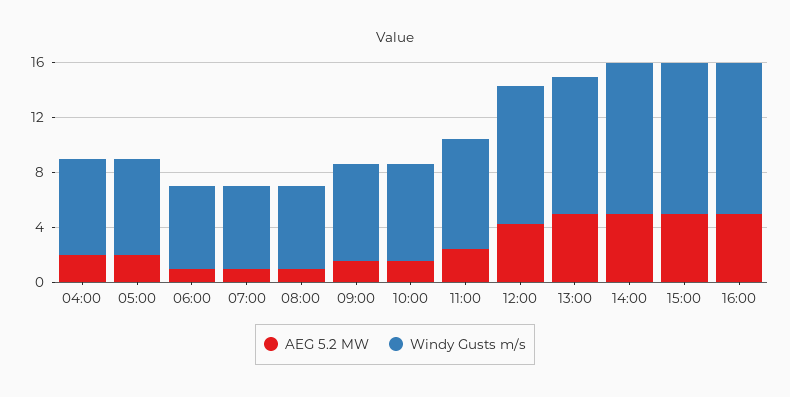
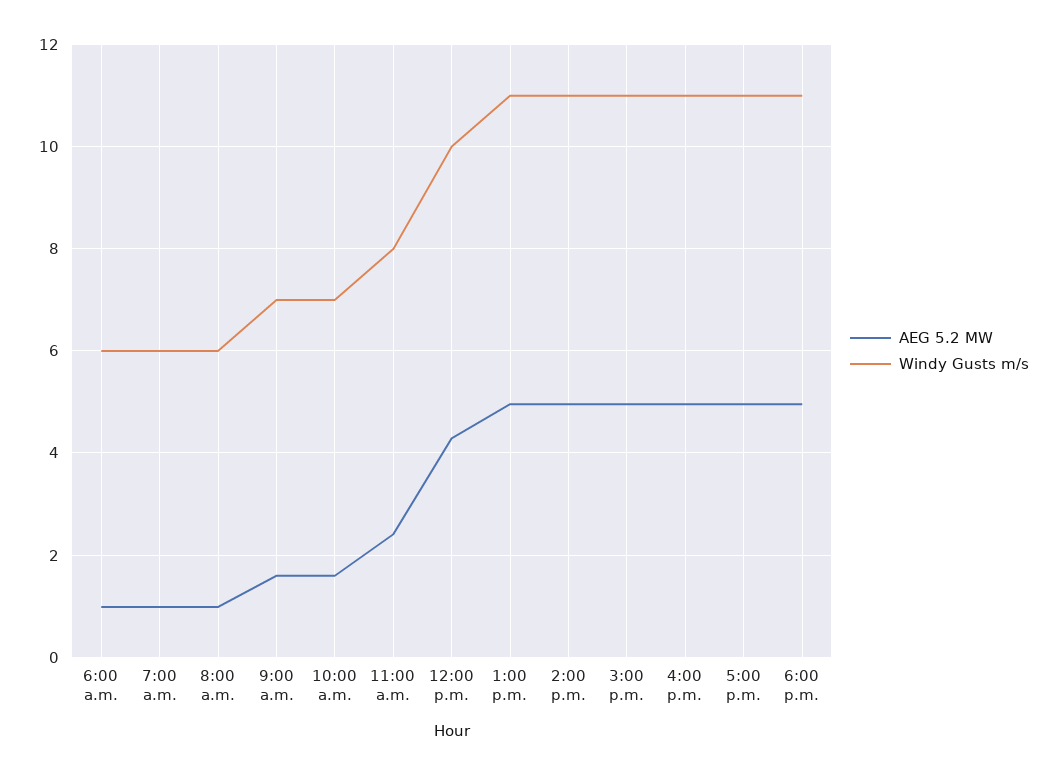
AEG 5.2 MW, 04:00: 2 -> none
Windy Gusts m/s, 04:00: 7 -> none
AEG 5.2 MW, 05:00: 2 -> none
Windy Gusts m/s, 05:00: 7 -> none
Windy Gusts m/s, 13:00: 10 -> 11
AEG 5.2 MW, 5:00 p.m.: none -> 5
Windy Gusts m/s, 5:00 p.m.: none -> 11
AEG 5.2 MW, 6:00 p.m.: none -> 5
Windy Gusts m/s, 6:00 p.m.: none -> 11

